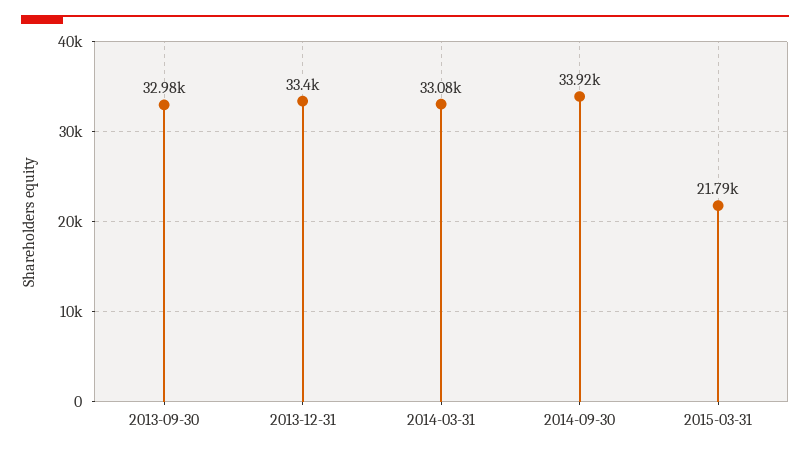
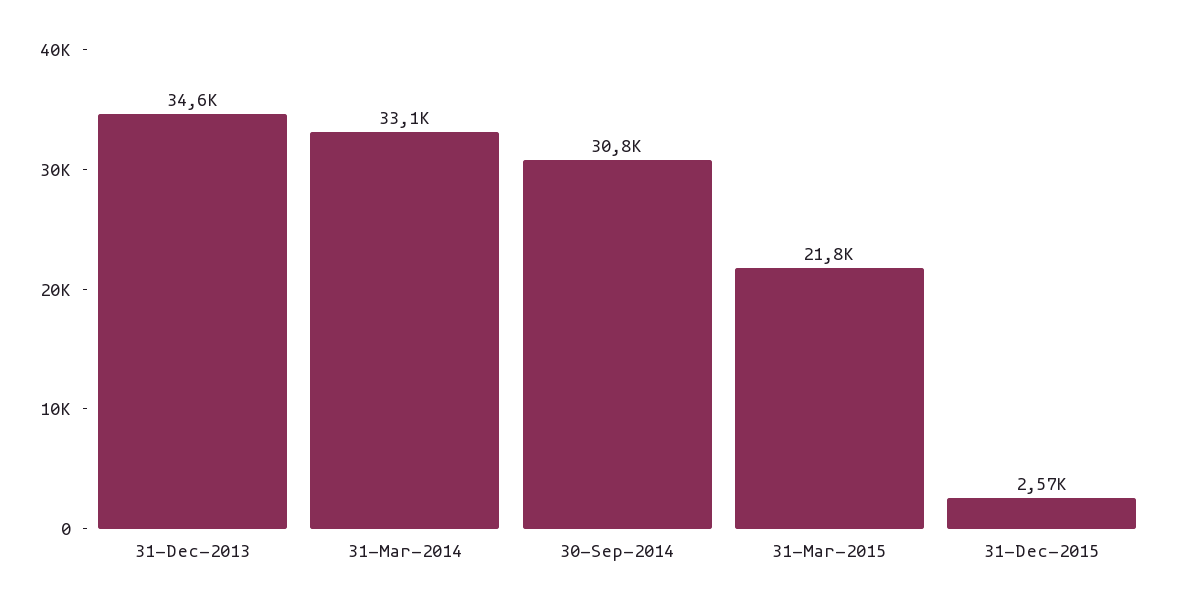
2013-09-30: 32980 -> none
2013-12-31: 33400 -> 34600
2014-09-30: 33920 -> 30800
31-Dec-2015: none -> 2570

